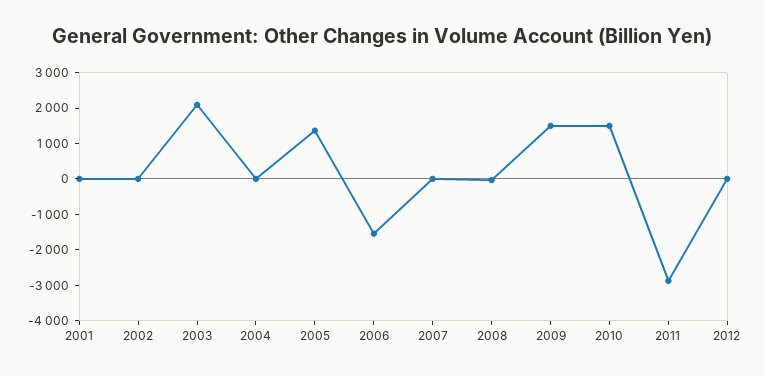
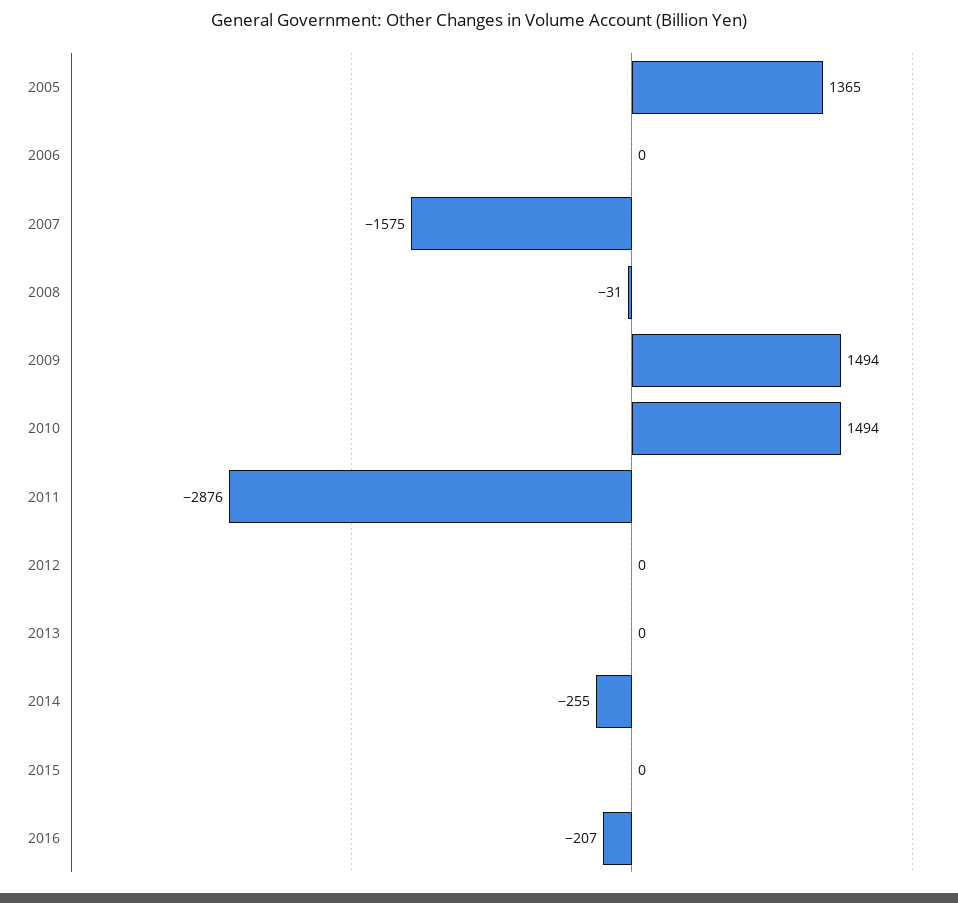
2001: 0 -> none
2002: 0 -> none
2003: 2000 -> none
2004: 0 -> none
2006: -1500 -> 0
2007: 0 -> -1575
2013: none -> 0
2014: none -> -255
2015: none -> 0
2016: none -> -207

